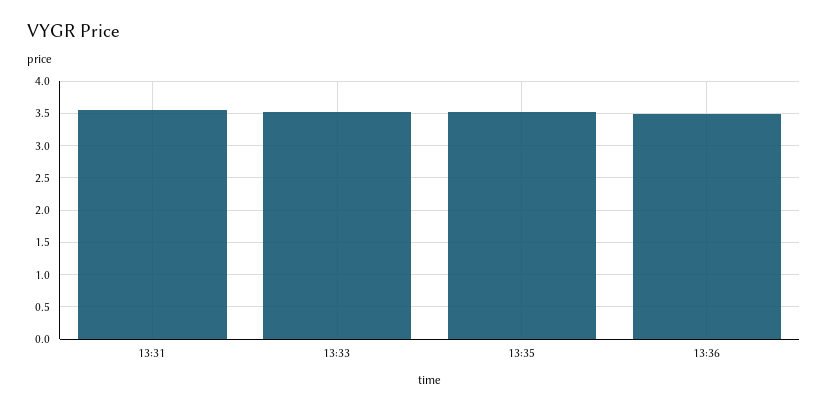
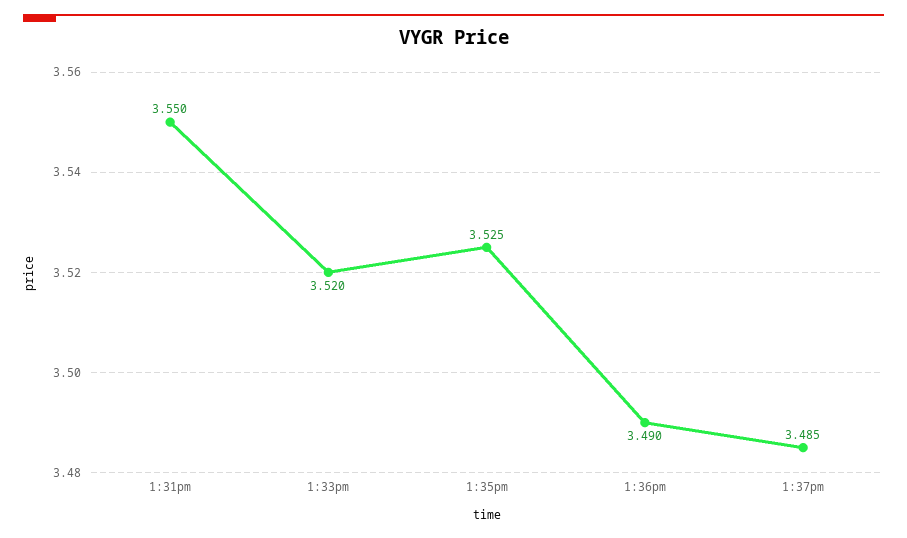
1:37pm: none -> 3.485

